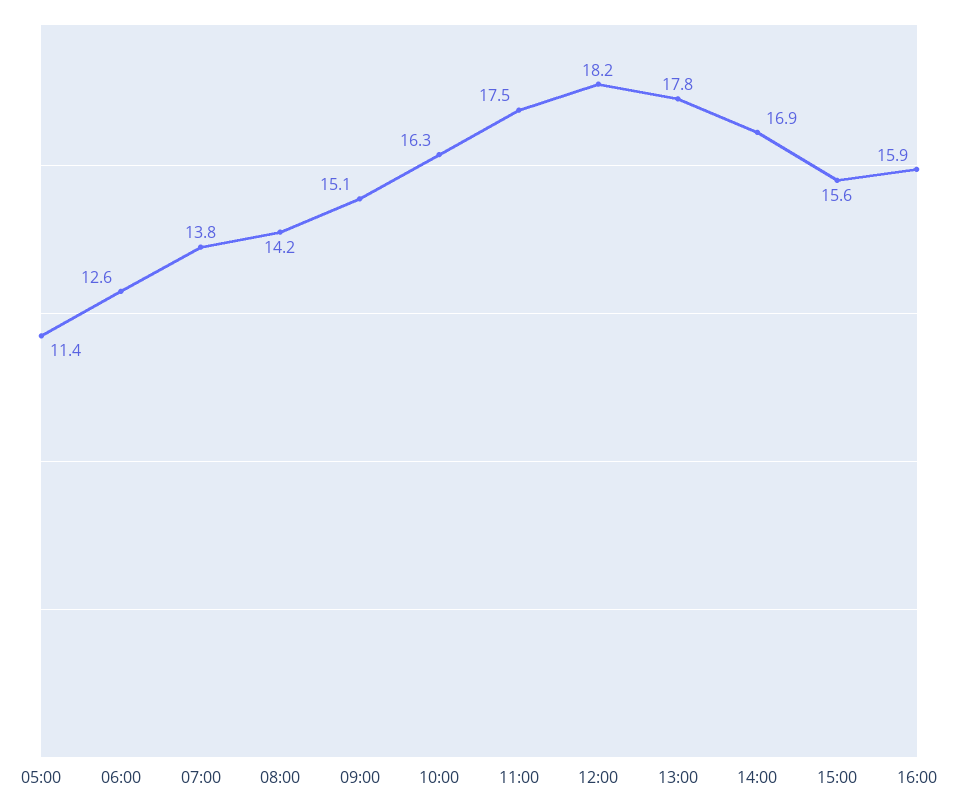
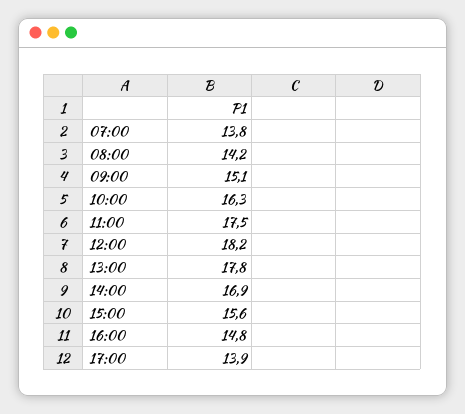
05:00: 11.4 -> none
06:00: 12.6 -> none
16:00: 15.9 -> 14.8
17:00: none -> 13.9

